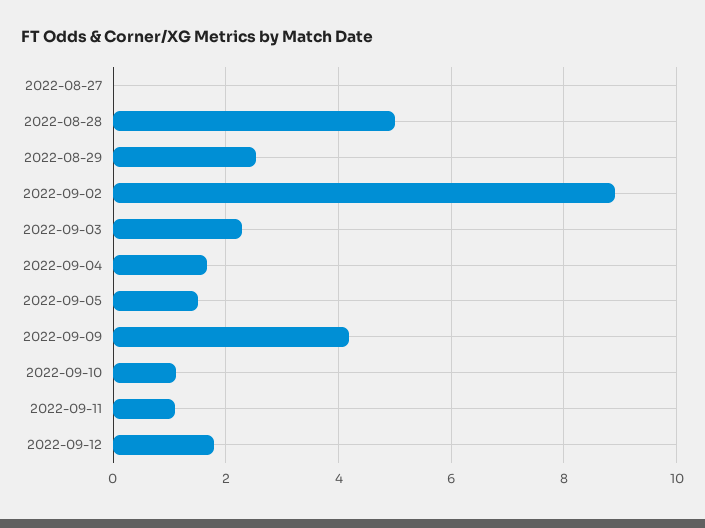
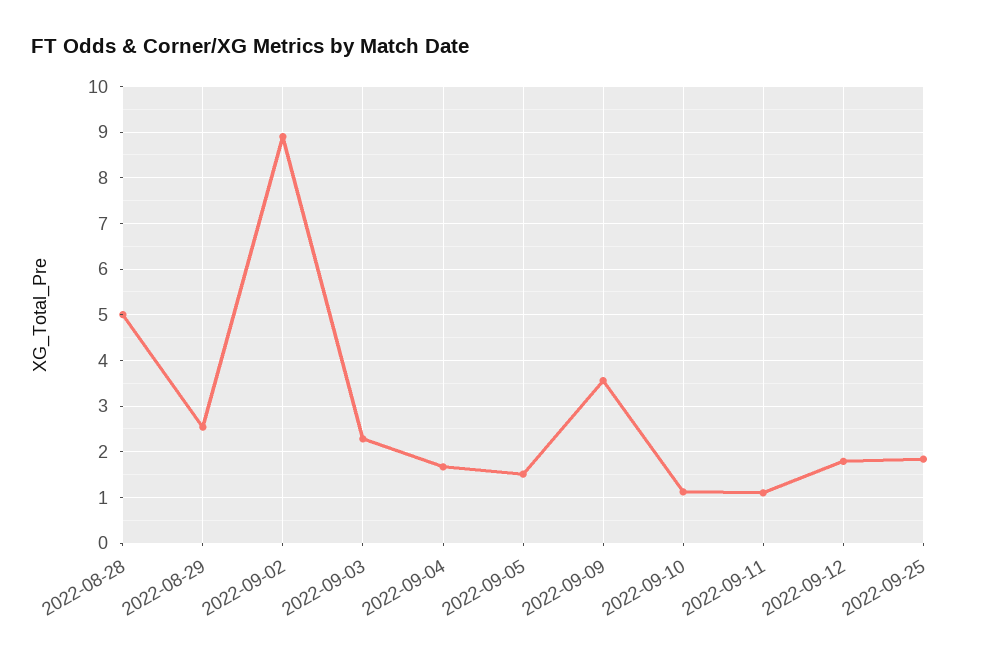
2022-08-27: 0 -> none
2022-09-09: 4.2 -> 3.6
2022-09-25: none -> 1.8

